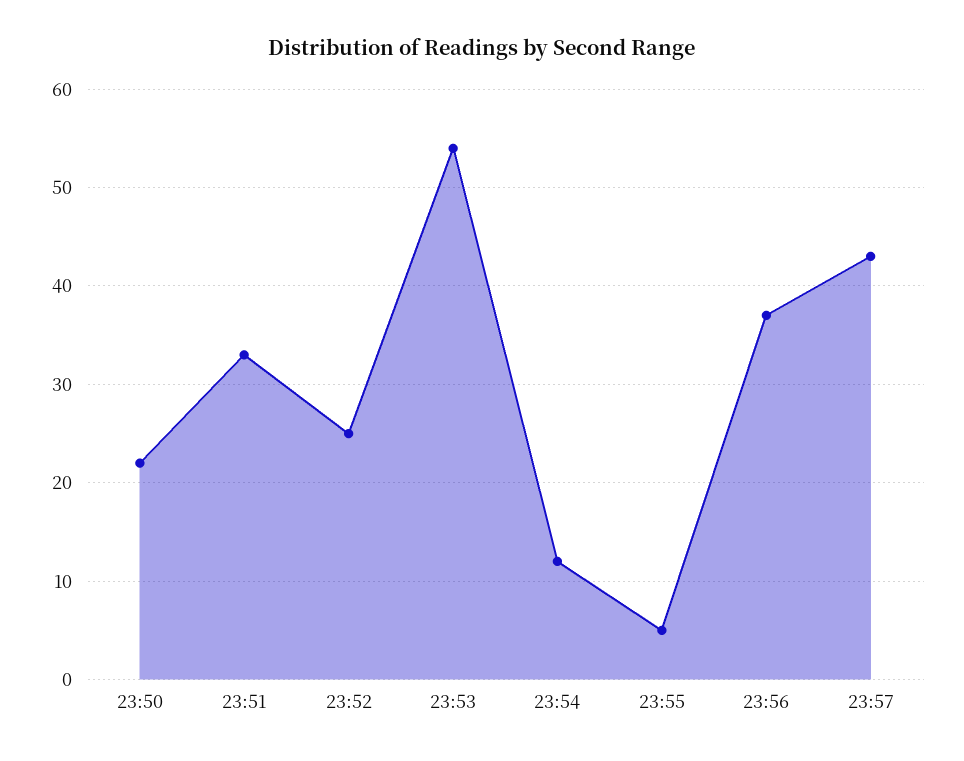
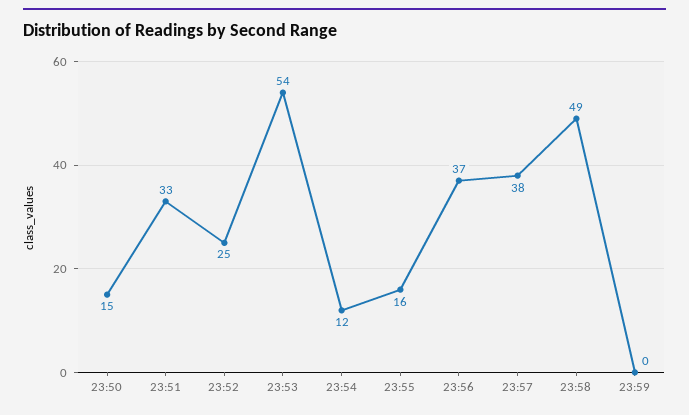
23:50: 22 -> 15
23:55: 5 -> 16
23:57: 43 -> 38
23:58: none -> 49
23:59: none -> 0

